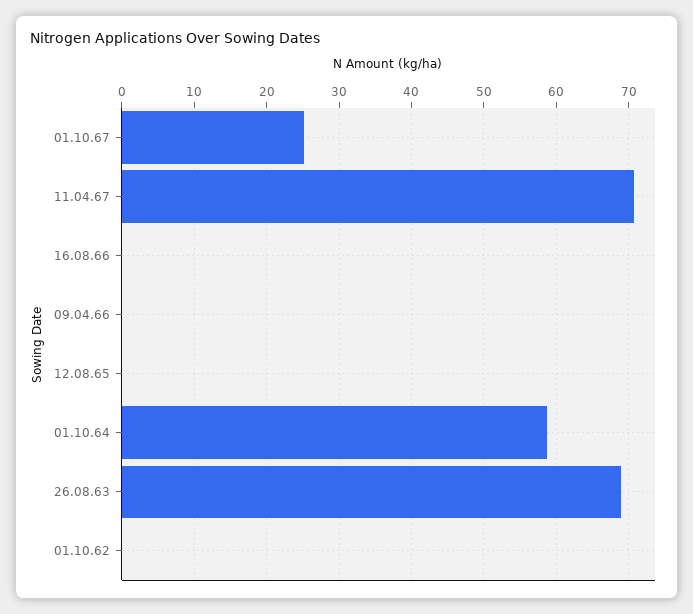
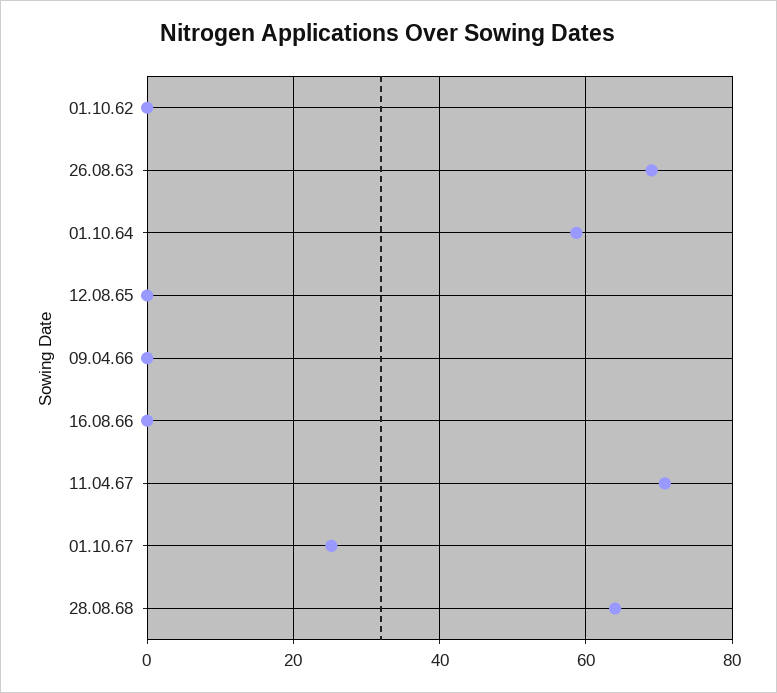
28.08.68: none -> 64

